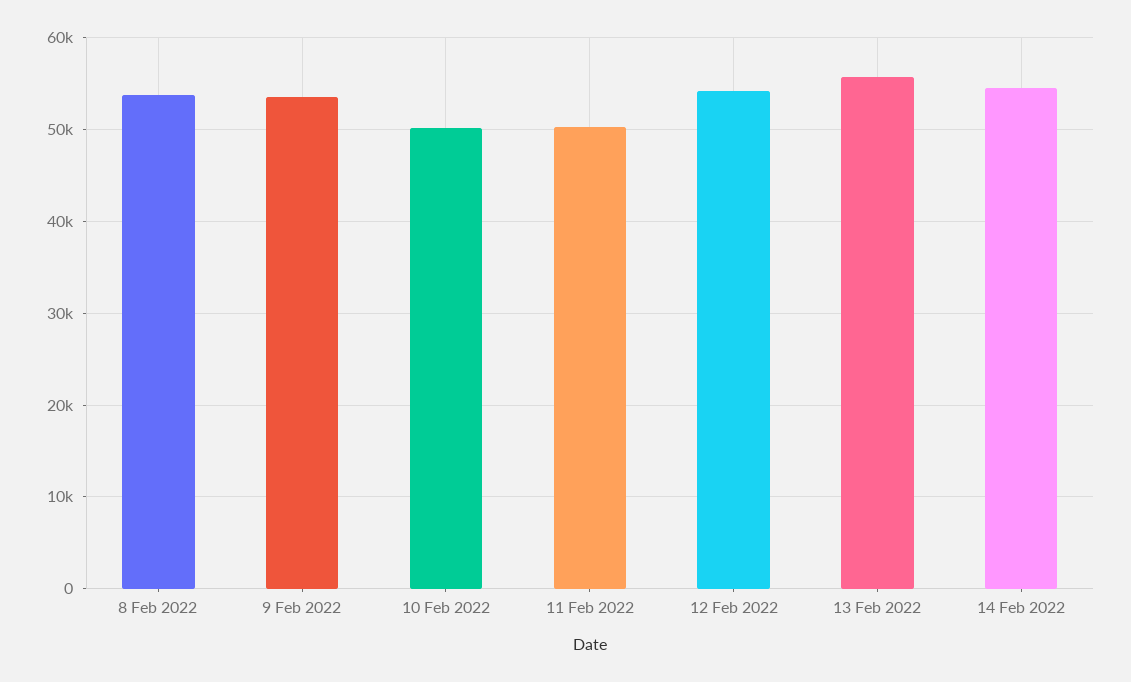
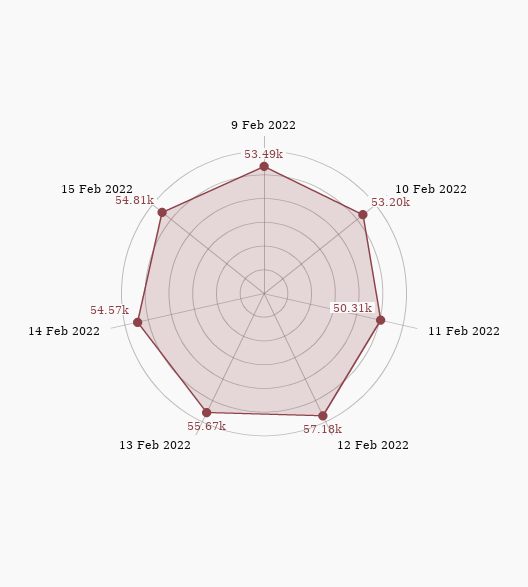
8 Feb 2022: 54000 -> none
10 Feb 2022: 50000 -> 53200
12 Feb 2022: 54000 -> 57180
15 Feb 2022: none -> 54810

